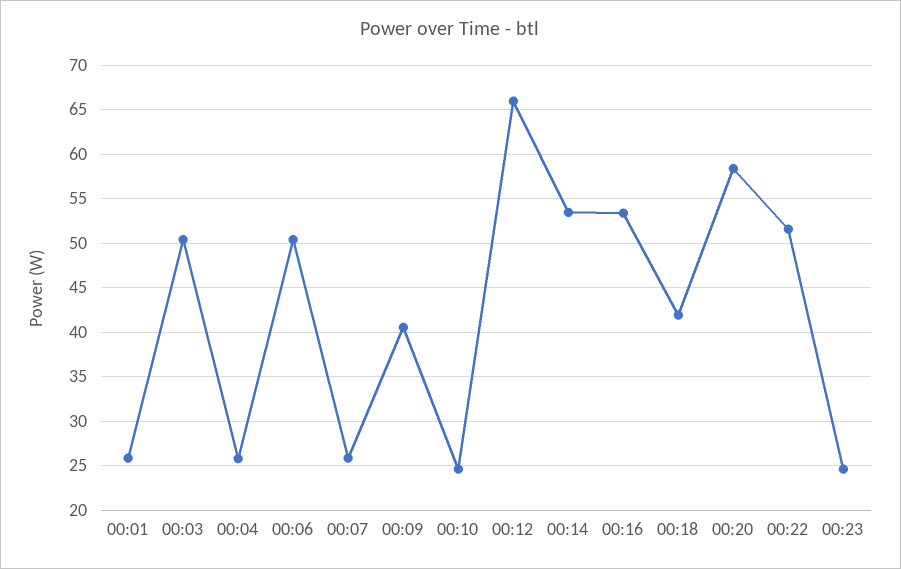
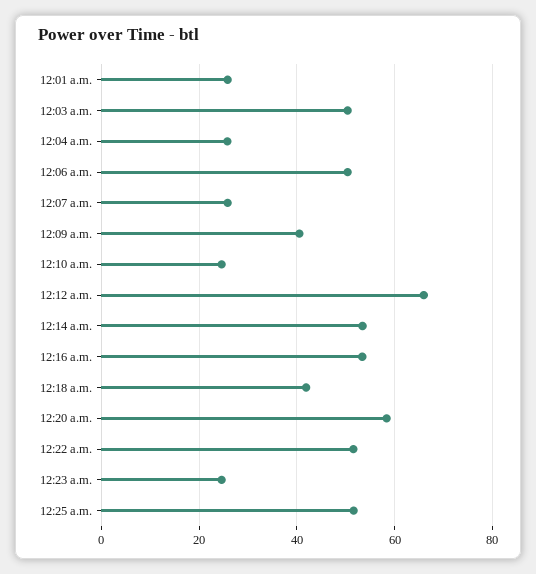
12:25 a.m.: none -> 52

